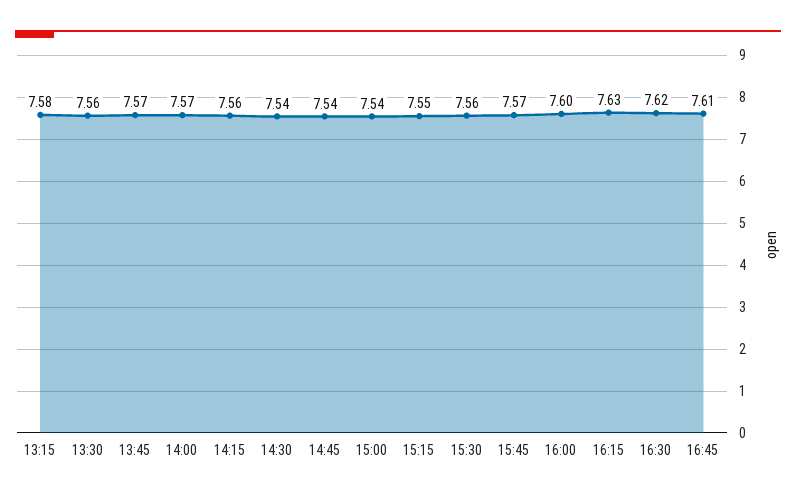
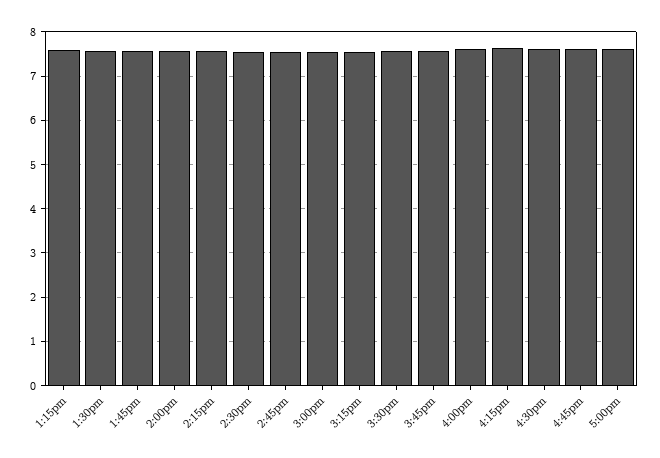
5:00pm: none -> 7.6

